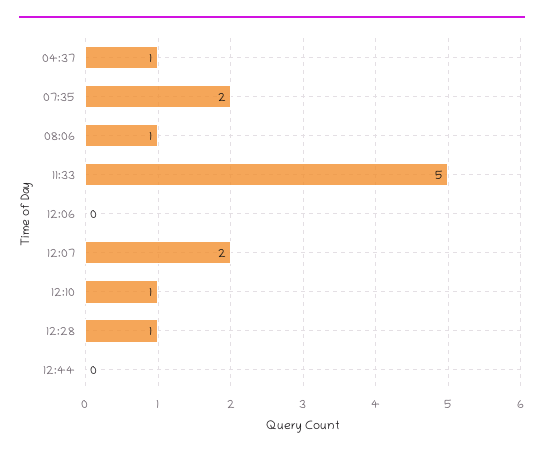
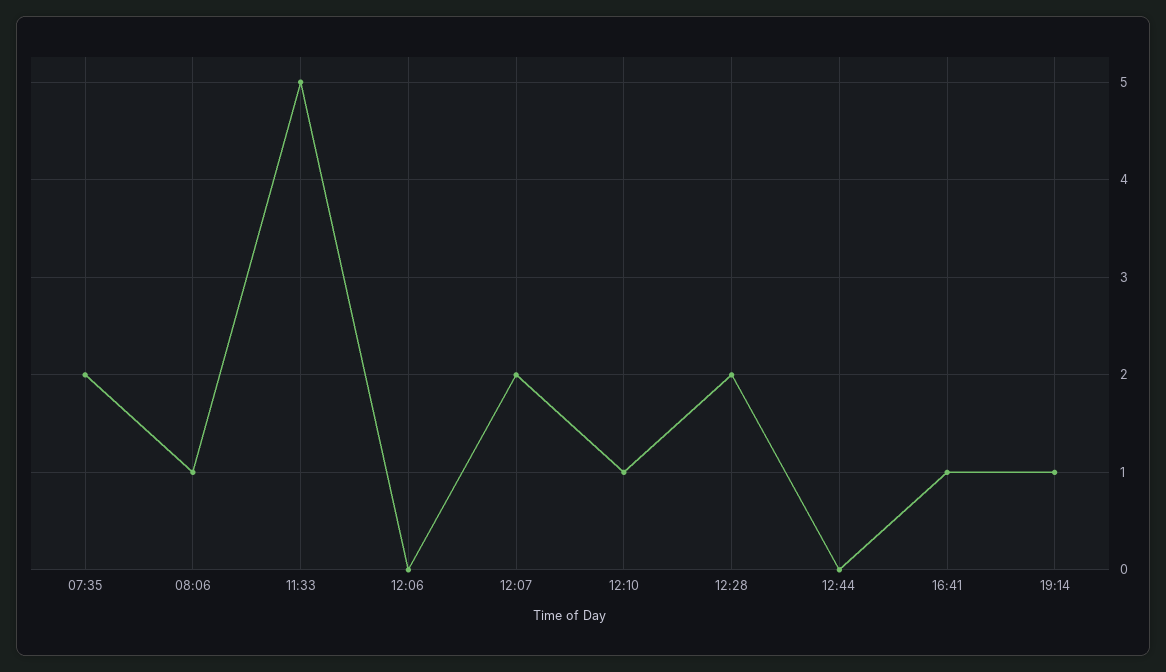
04:37: 1 -> none
12:28: 1 -> 2
16:41: none -> 1
19:14: none -> 1

